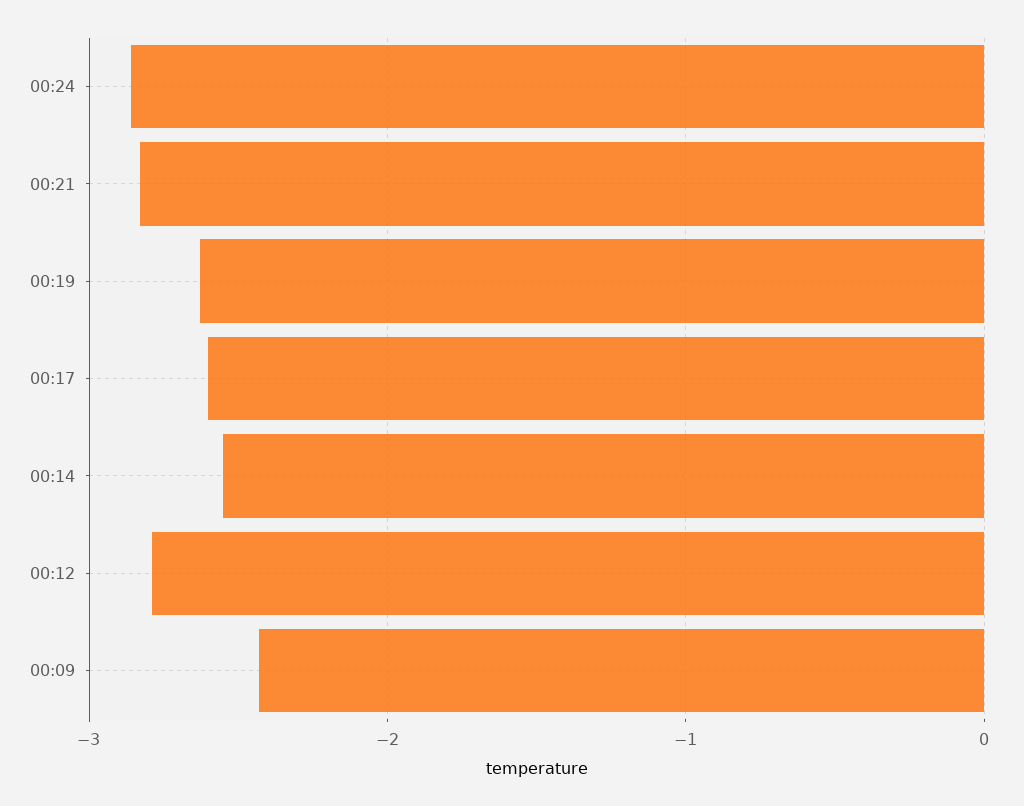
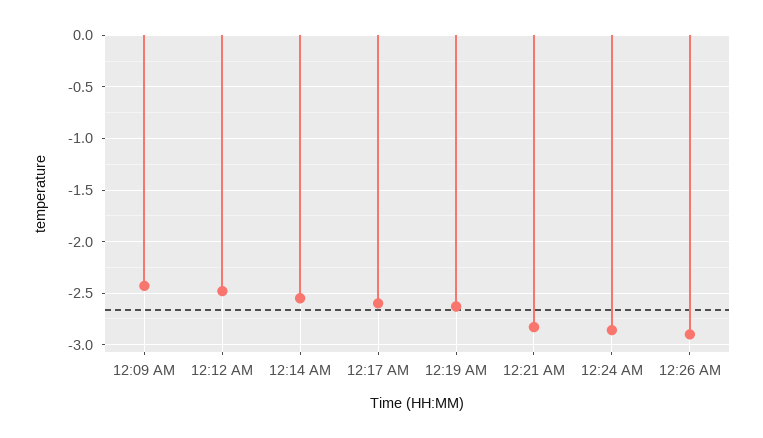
00:12: -2.8 -> -2.5
12:26 AM: none -> -2.9

